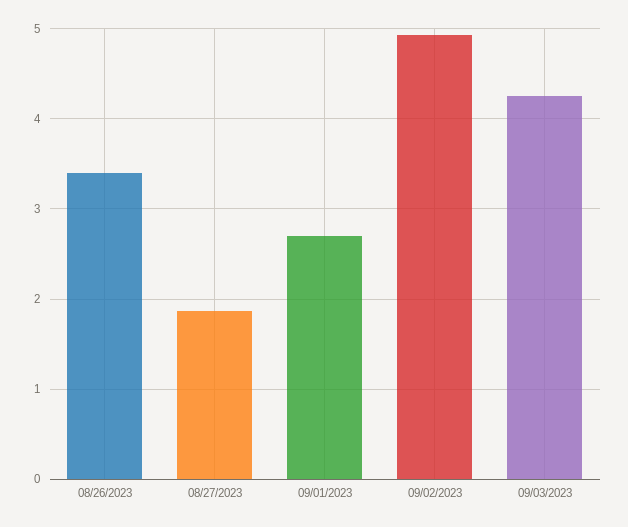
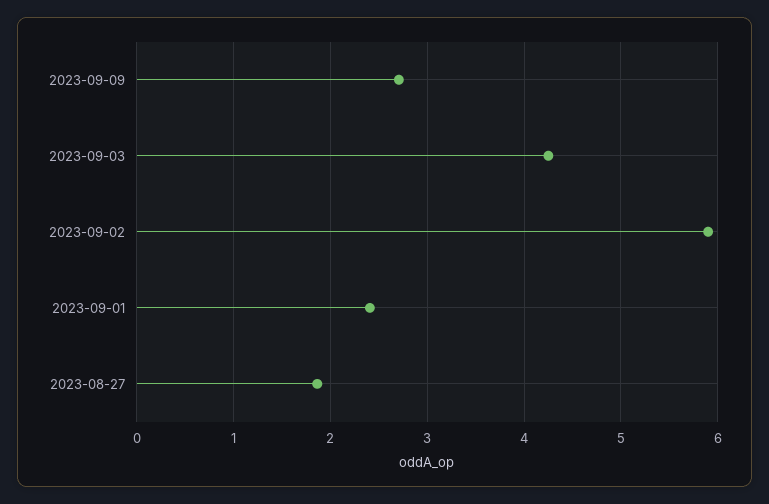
08/26/2023: 3.4 -> none
09/01/2023: 2.7 -> 2.4
09/02/2023: 4.9 -> 5.9
2023-09-09: none -> 2.7

